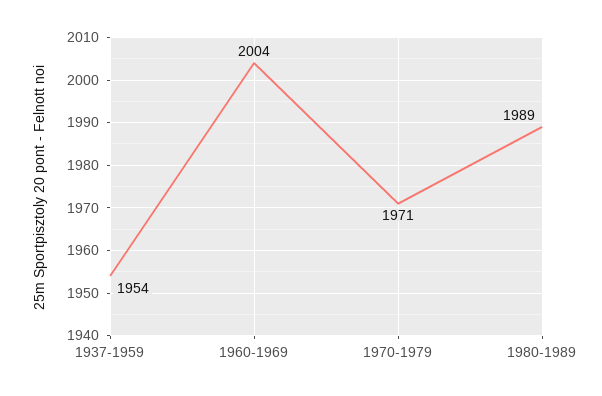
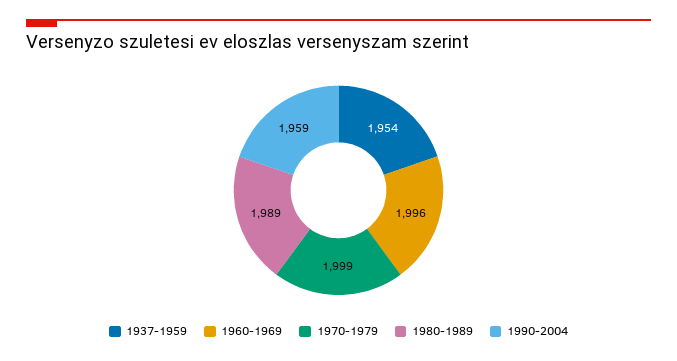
1960-1969: 2004 -> 1996
1970-1979: 1971 -> 1999
1990-2004: none -> 1959

